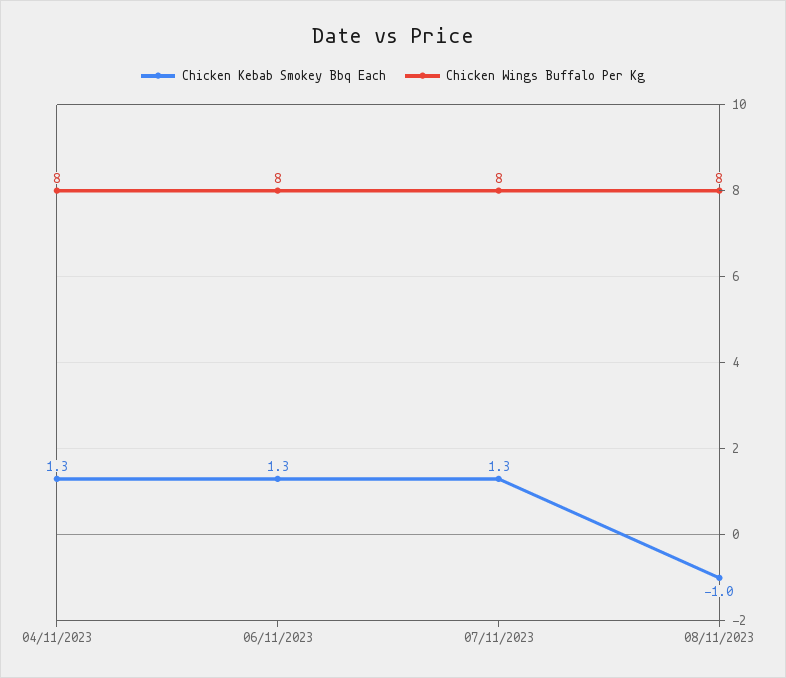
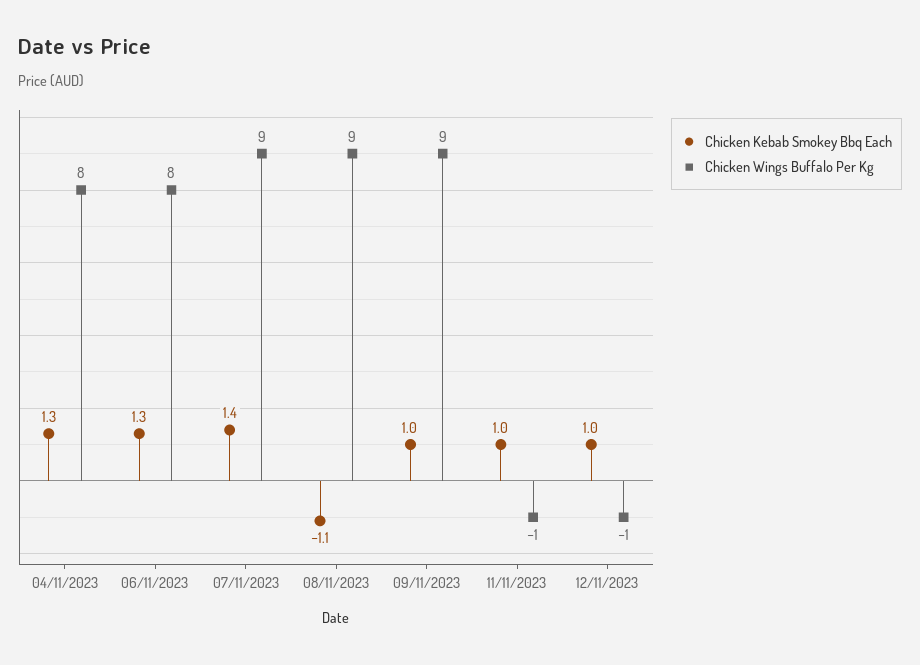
Chicken Kebab Smokey Bbq Each, 07/11/2023: 1.3 -> 1.4
Chicken Wings Buffalo Per Kg, 07/11/2023: 8 -> 9
Chicken Kebab Smokey Bbq Each, 08/11/2023: -1 -> -1.1
Chicken Wings Buffalo Per Kg, 08/11/2023: 8 -> 9
Chicken Kebab Smokey Bbq Each, 09/11/2023: none -> 1
Chicken Wings Buffalo Per Kg, 09/11/2023: none -> 9
Chicken Kebab Smokey Bbq Each, 11/11/2023: none -> 1
Chicken Wings Buffalo Per Kg, 11/11/2023: none -> -1
Chicken Kebab Smokey Bbq Each, 12/11/2023: none -> 1
Chicken Wings Buffalo Per Kg, 12/11/2023: none -> -1

